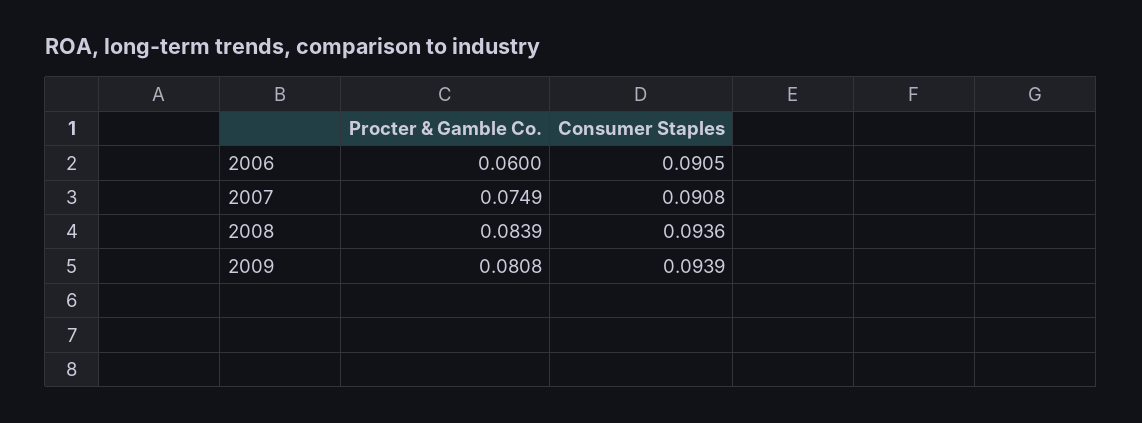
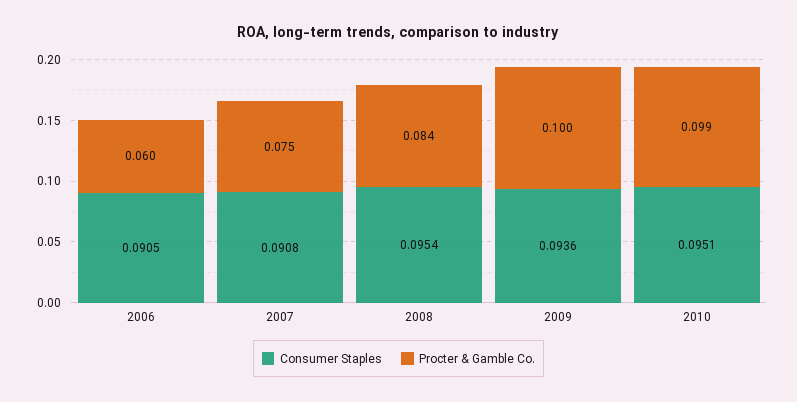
Consumer Staples, 2008: 0.0936 -> 0.0954
Procter & Gamble Co., 2009: 0.0808 -> 0.1
Consumer Staples, 2009: 0.0939 -> 0.0936
Consumer Staples, 2010: none -> 0.0951
Procter & Gamble Co., 2010: none -> 0.099

